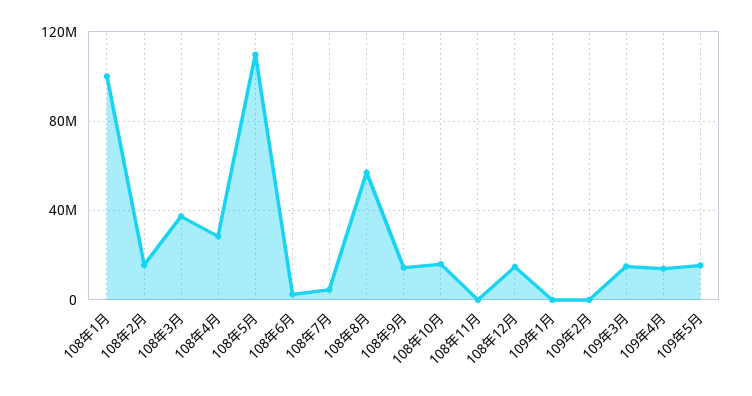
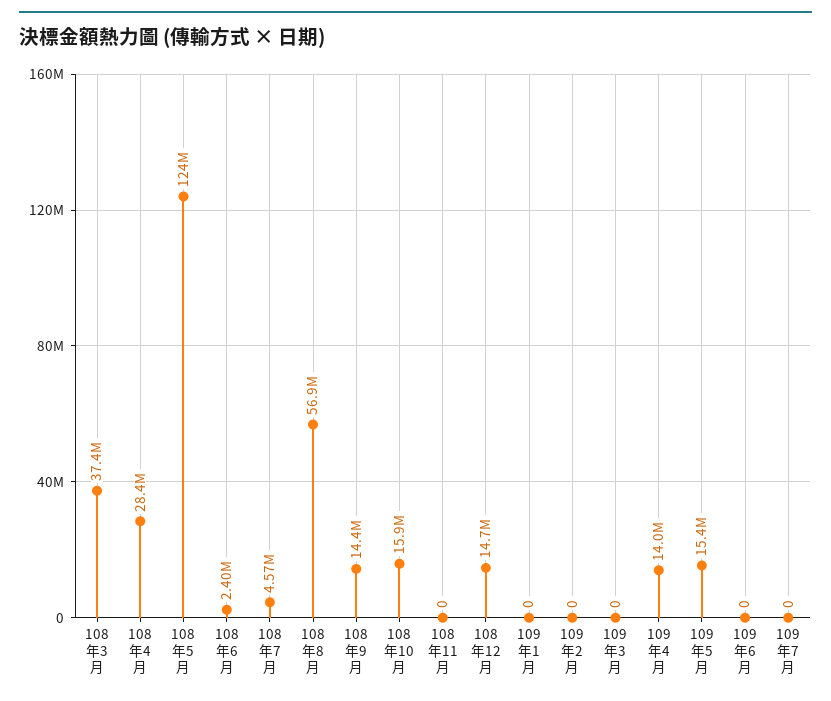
108年1月: 100000000 -> none
108年2月: 15000000 -> none
108年5月: 110000000 -> 124000000
109年3月: 15000000 -> 0
109年6月: none -> 0
109年7月: none -> 0

